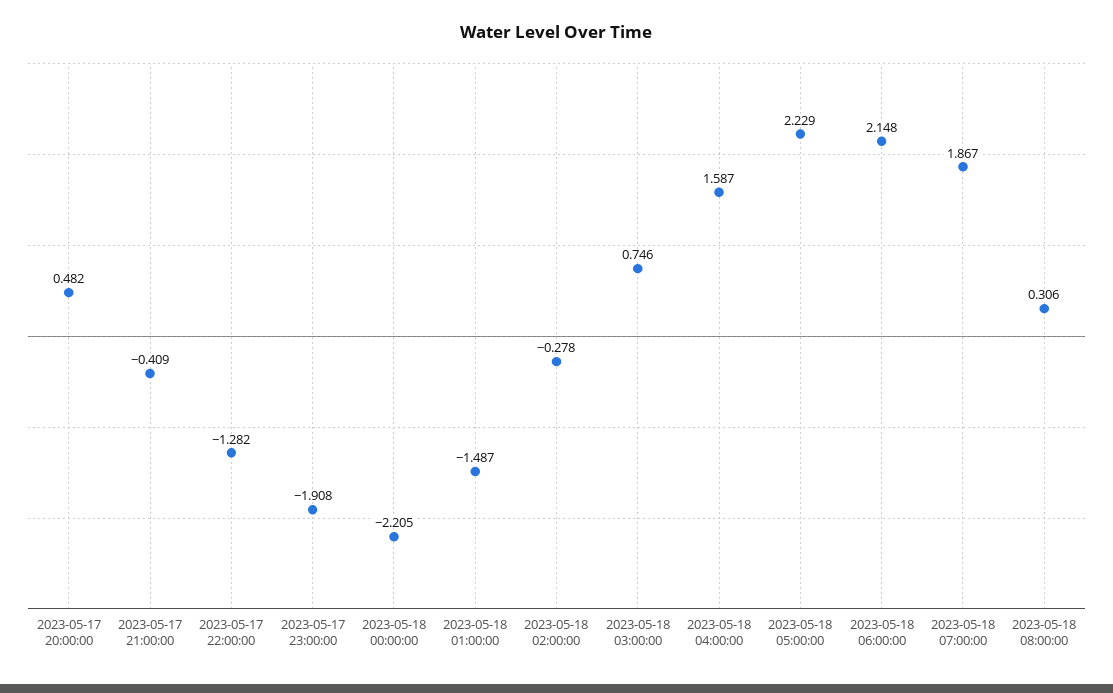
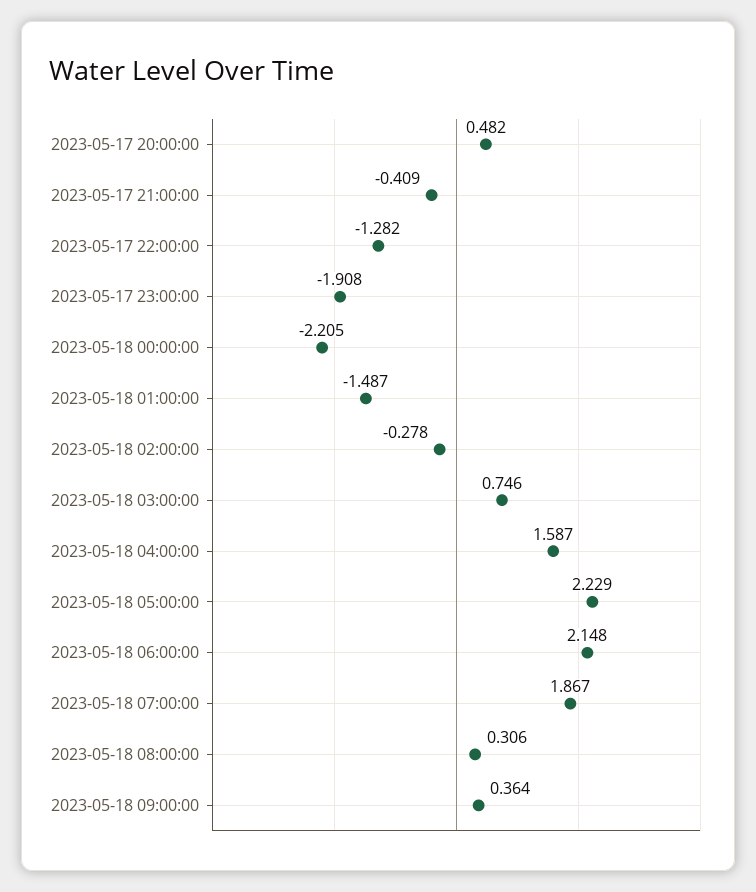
2023-05-18 09:00:00: none -> 0.364

